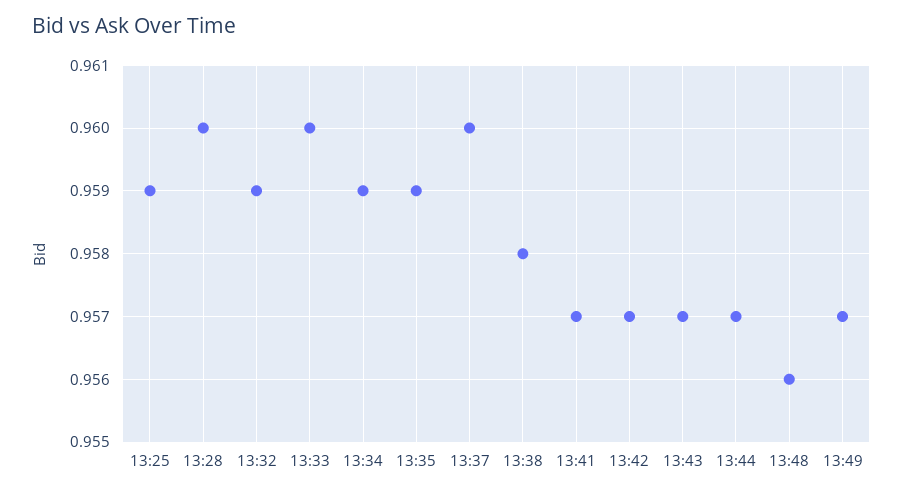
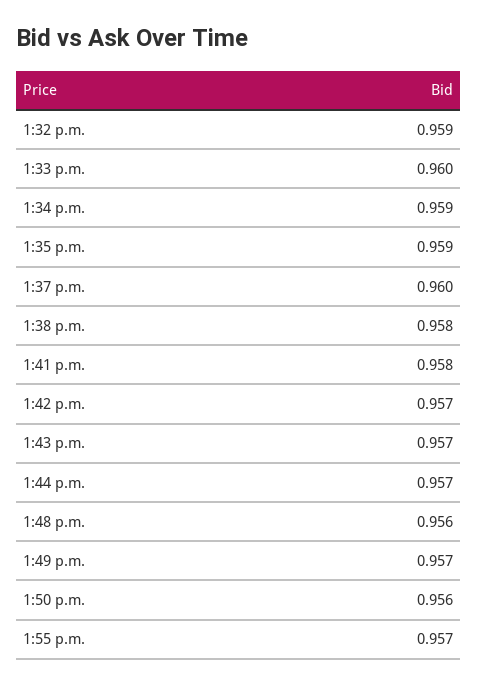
13:25: 0.959 -> none
13:28: 0.96 -> none
13:41: 0.957 -> 0.958
1:50 p.m.: none -> 0.956
1:55 p.m.: none -> 0.957

